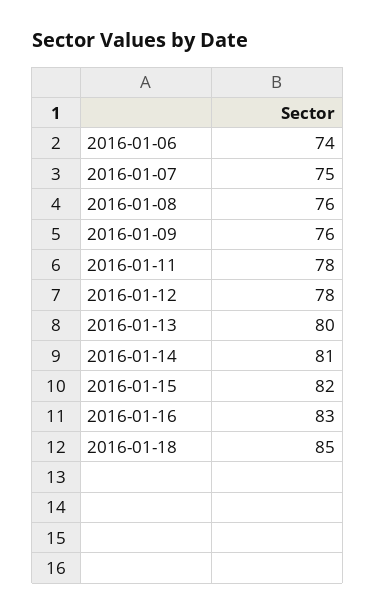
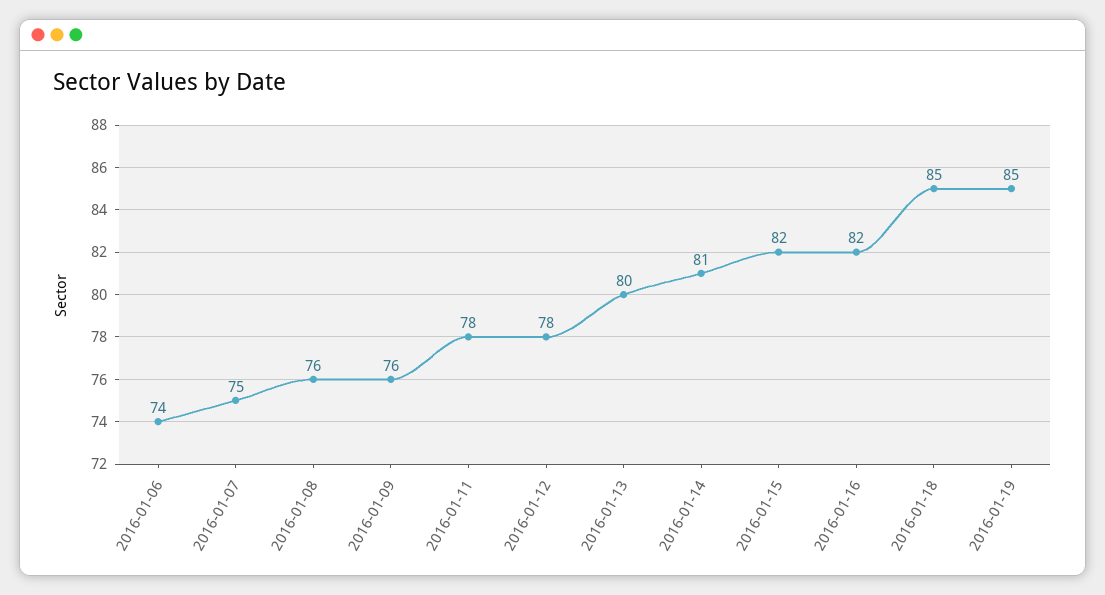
2016-01-16: 83 -> 82
2016-01-19: none -> 85

